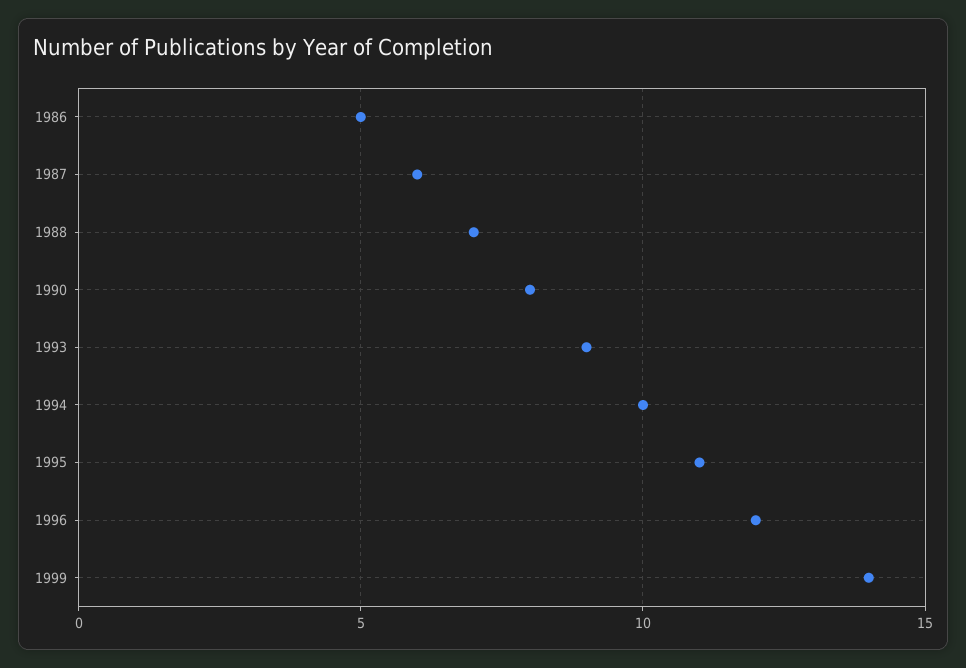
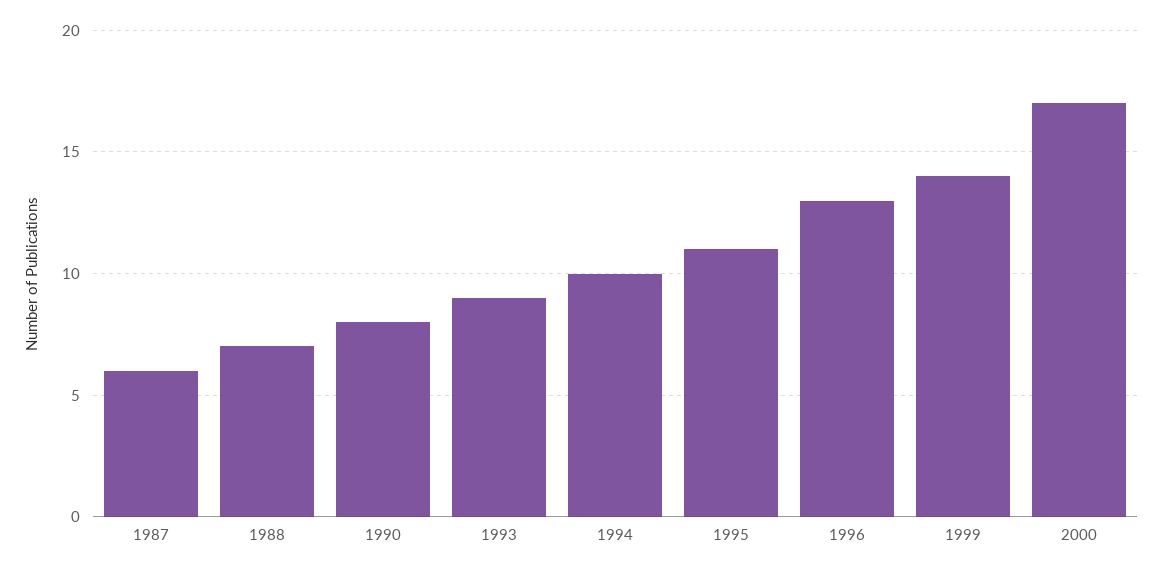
1986: 5 -> none
1996: 12 -> 13
2000: none -> 17

